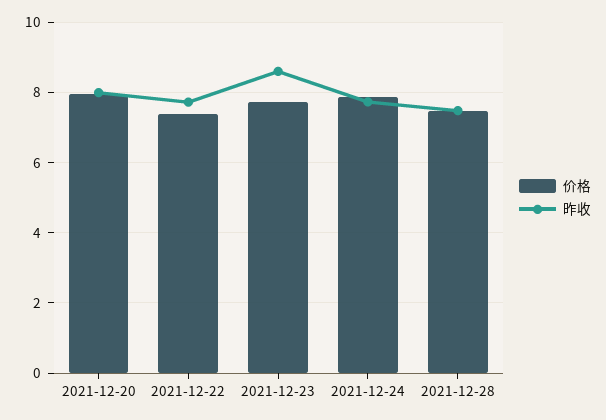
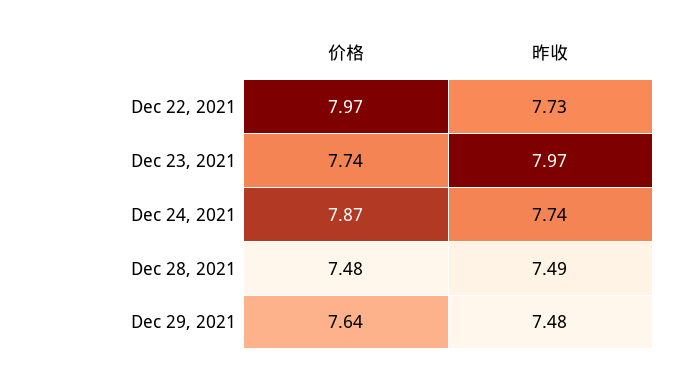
价格, 2021-12-20: 8 -> none
昨收, 2021-12-20: 8 -> none
价格, 2021-12-22: 7.4 -> 7.97
昨收, 2021-12-23: 8.6 -> 7.97
价格, Dec 29, 2021: none -> 7.64
昨收, Dec 29, 2021: none -> 7.48

